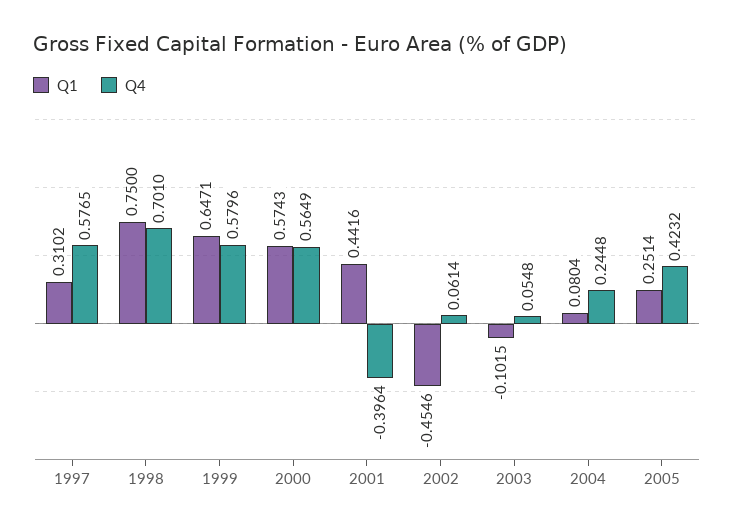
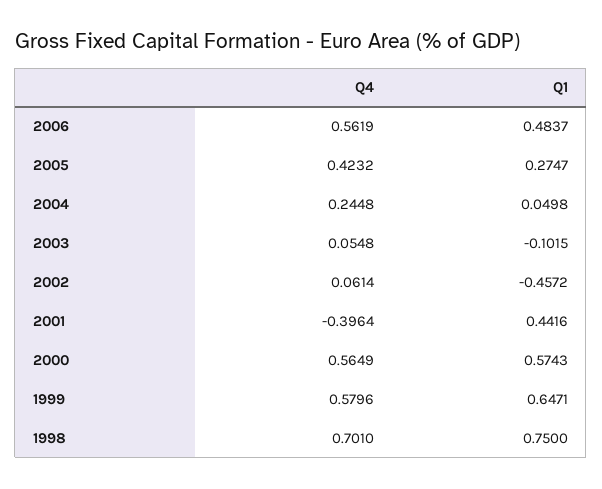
Q1, 1997: 0.3102 -> none
Q4, 1997: 0.5765 -> none
Q1, 2002: -0.4546 -> -0.4572
Q1, 2004: 0.0804 -> 0.0498
Q1, 2005: 0.2514 -> 0.2747
Q4, 2006: none -> 0.5619
Q1, 2006: none -> 0.4837

